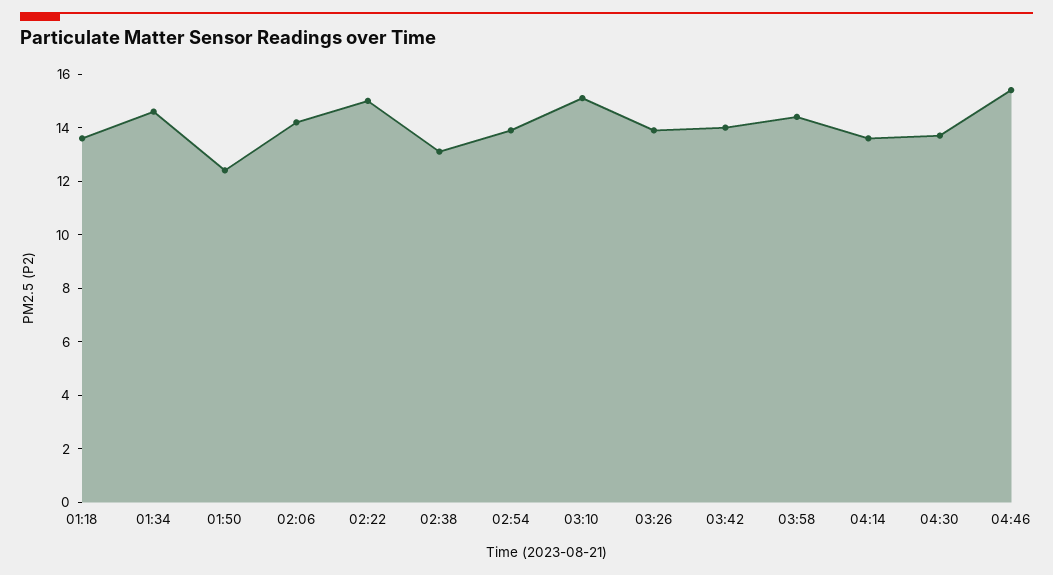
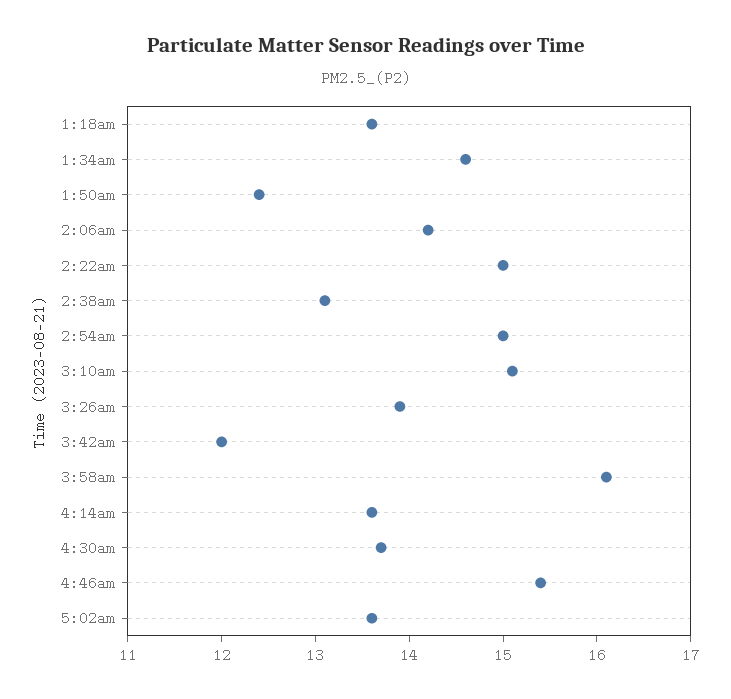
02:54: 14 -> 15
03:42: 14 -> 12
03:58: 14.5 -> 16.1
5:02am: none -> 13.6

